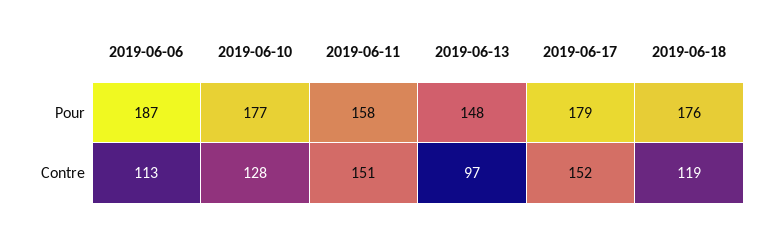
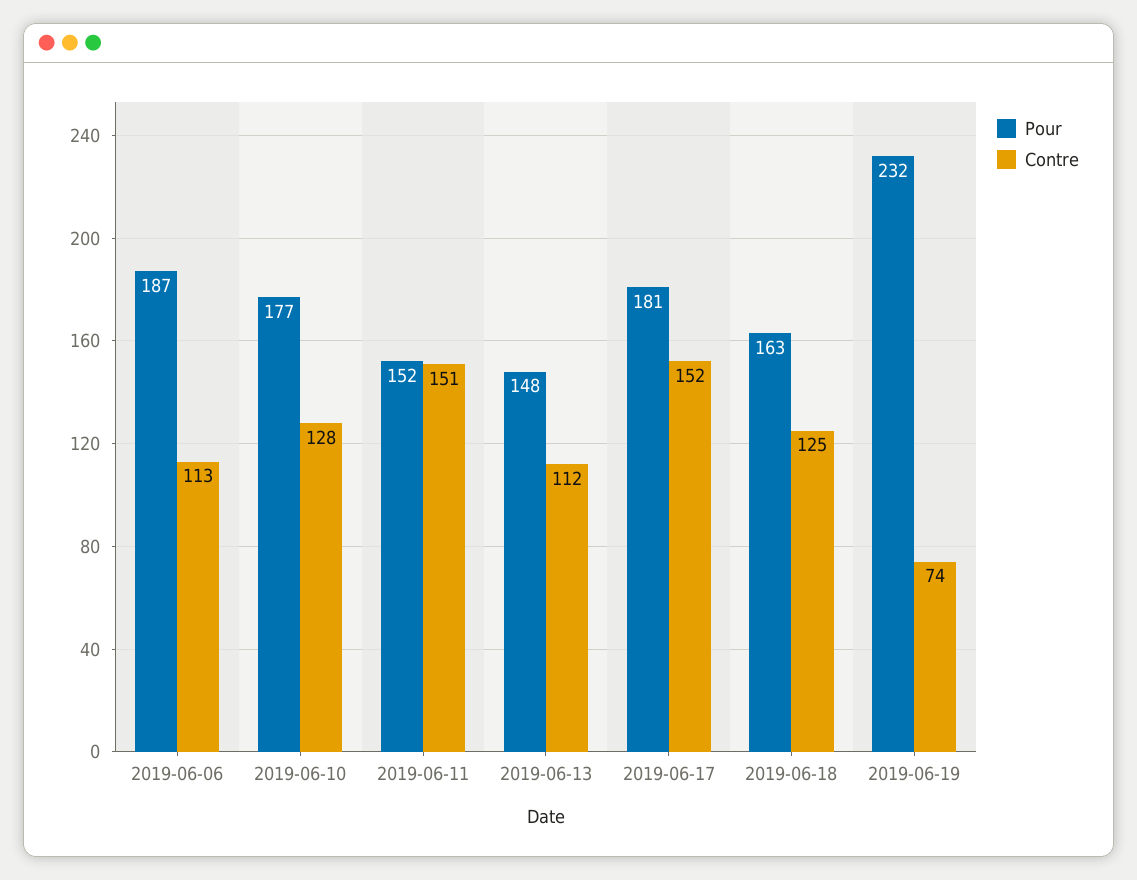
Pour, 2019-06-11: 158 -> 152
Pour, 2019-06-17: 179 -> 181
Pour, 2019-06-18: 176 -> 163
Contre, 2019-06-13: 97 -> 112
Contre, 2019-06-18: 119 -> 125
Pour, 2019-06-19: none -> 232
Contre, 2019-06-19: none -> 74

